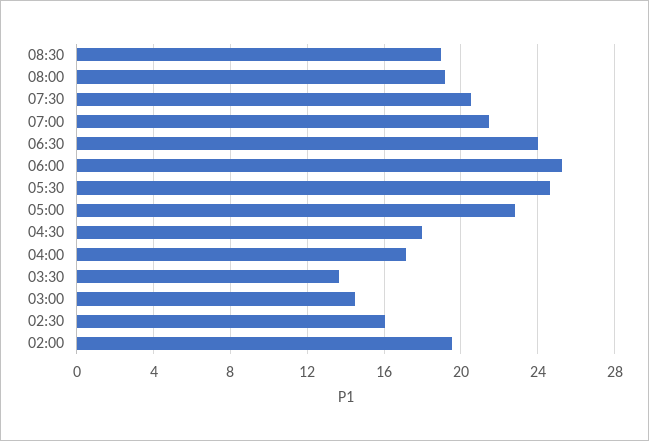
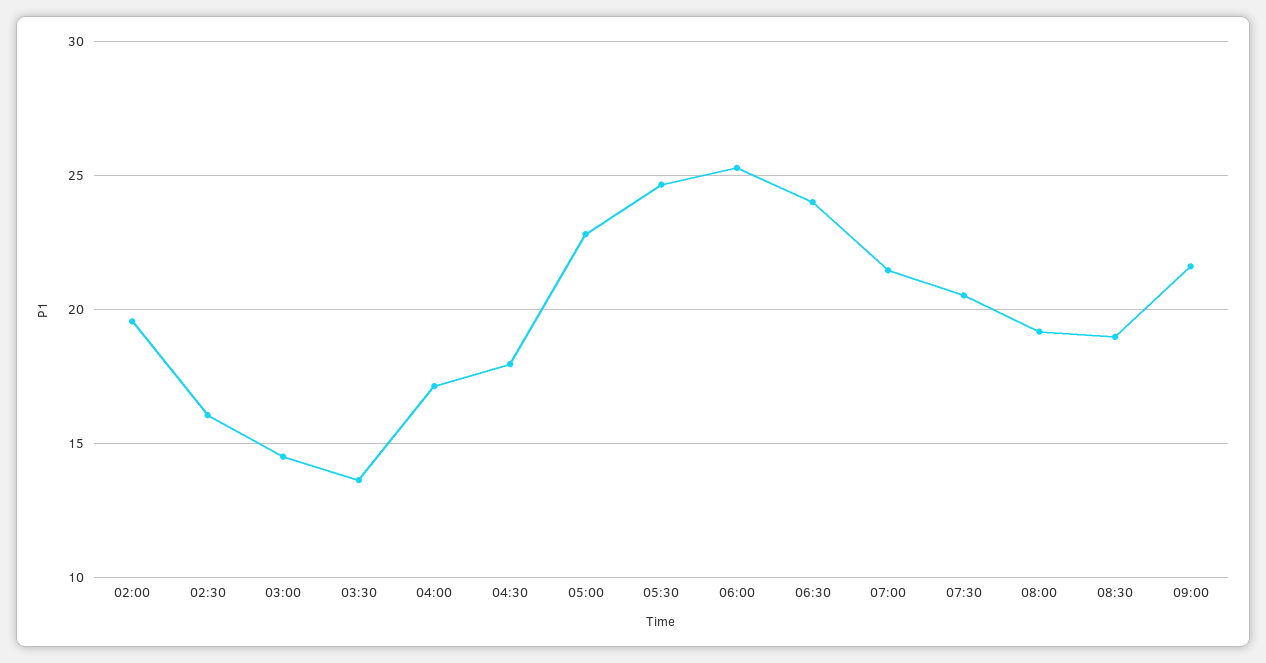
09:00: none -> 21.5

